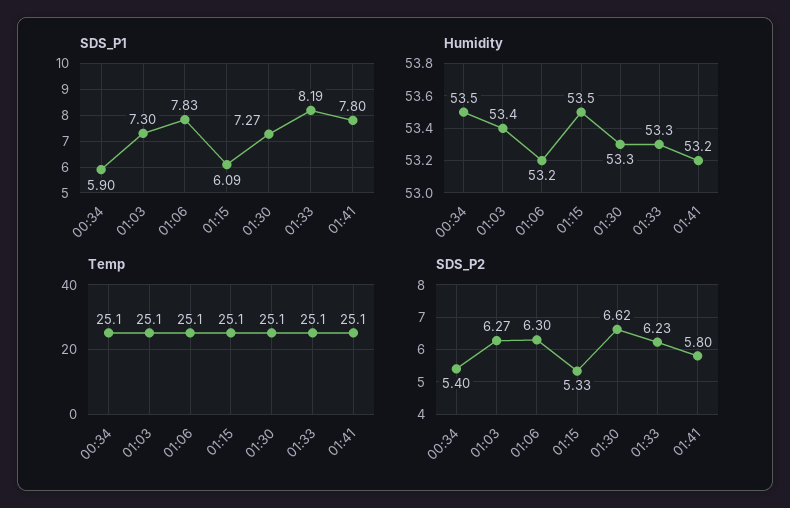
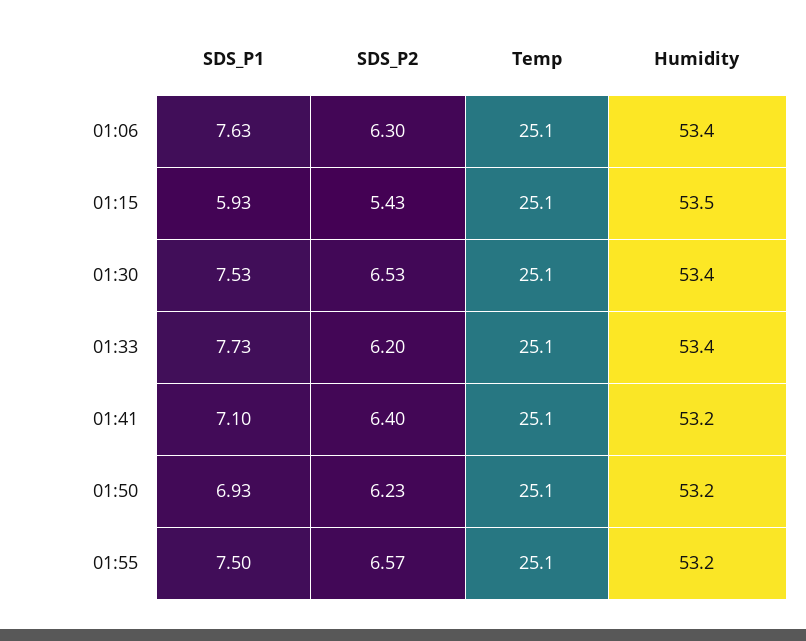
SDS_P1, 00:34: 5.9 -> none
SDS_P1, 01:03: 7.3 -> none
SDS_P1, 01:06: 7.83 -> 7.63
SDS_P1, 01:15: 6.09 -> 5.93
SDS_P1, 01:30: 7.27 -> 7.53
SDS_P1, 01:33: 8.19 -> 7.73
SDS_P1, 01:41: 7.8 -> 7.1
Humidity, 00:34: 53.5 -> none
Humidity, 01:03: 53.4 -> none
Humidity, 01:06: 53.2 -> 53.4
Humidity, 01:30: 53.3 -> 53.4
Humidity, 01:33: 53.3 -> 53.4
Temp, 00:34: 25.1 -> none
Temp, 01:03: 25.1 -> none
SDS_P2, 00:34: 5.4 -> none
SDS_P2, 01:03: 6.27 -> none
SDS_P2, 01:15: 5.33 -> 5.43
SDS_P2, 01:30: 6.62 -> 6.53
SDS_P2, 01:33: 6.23 -> 6.2
SDS_P2, 01:41: 5.8 -> 6.4
SDS_P1, 01:50: none -> 6.93
SDS_P2, 01:50: none -> 6.23
Temp, 01:50: none -> 25.1
Humidity, 01:50: none -> 53.2
SDS_P1, 01:55: none -> 7.5
SDS_P2, 01:55: none -> 6.57
Temp, 01:55: none -> 25.1
Humidity, 01:55: none -> 53.2

